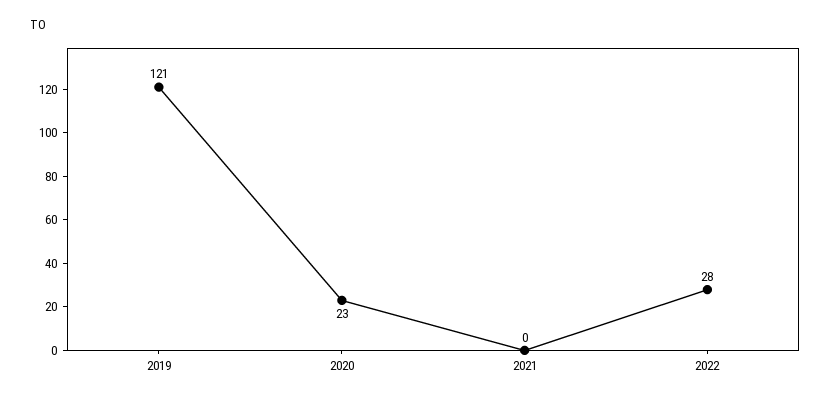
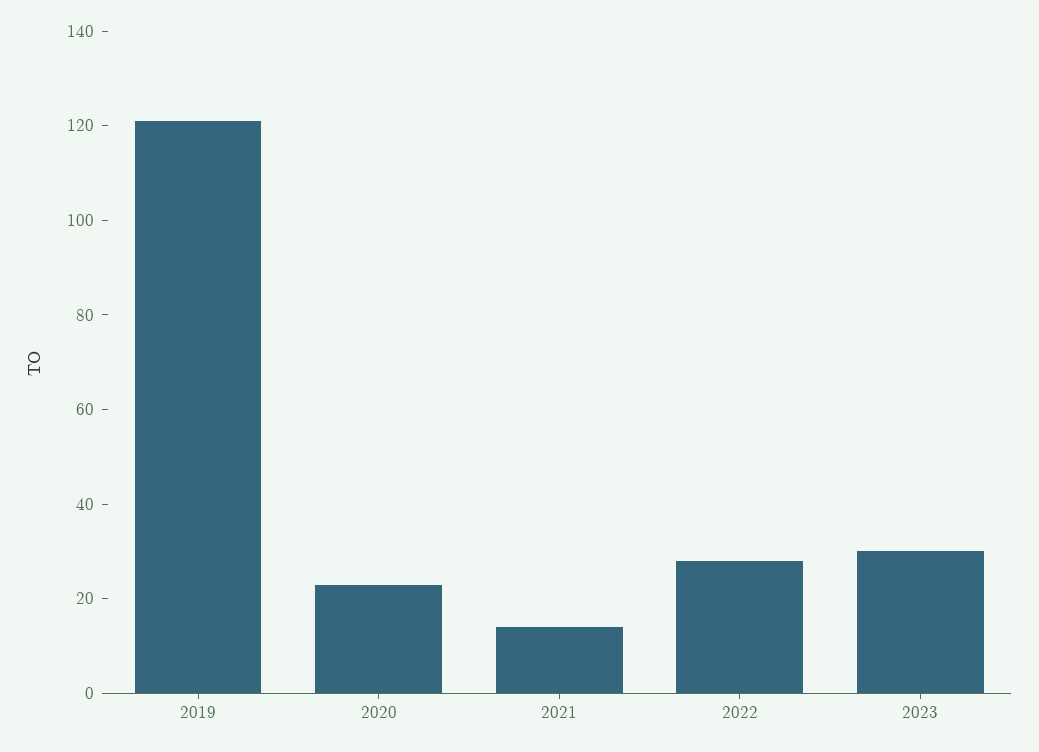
2021: 0 -> 15
2023: none -> 30

